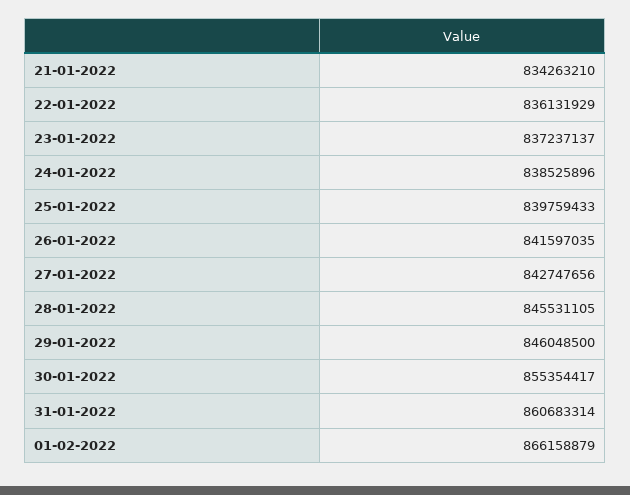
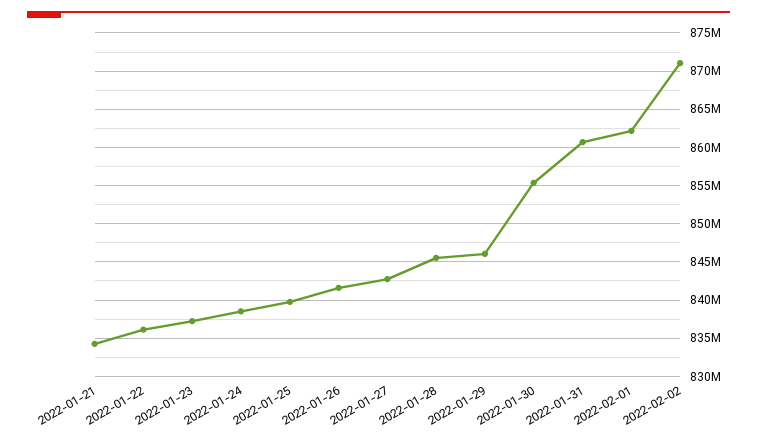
01-02-2022: 866158879 -> 862000000
2022-02-02: none -> 871000000

